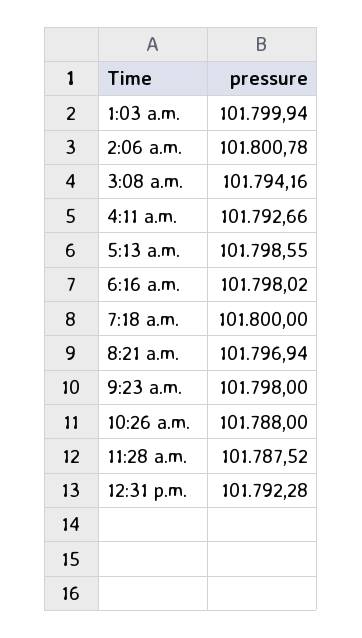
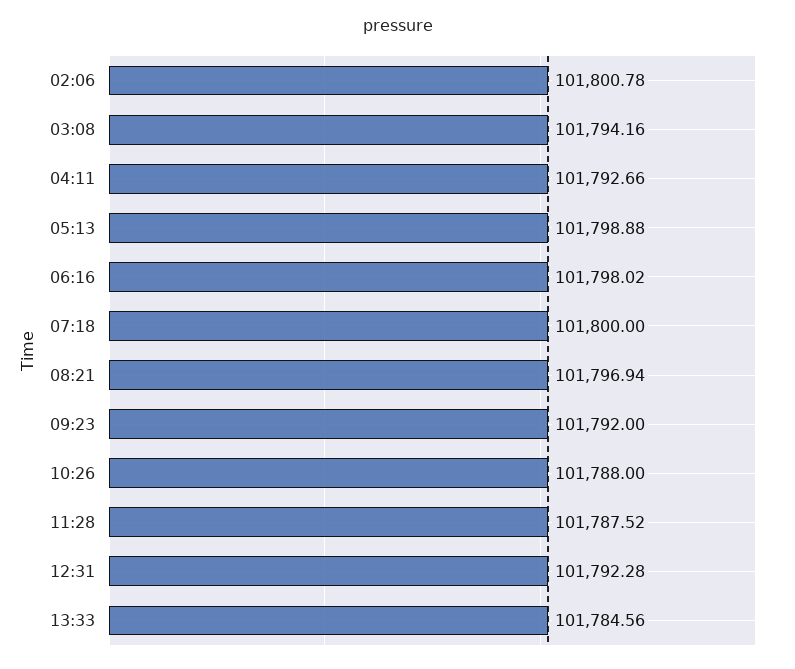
1:03 a.m.: 101799.94 -> none
5:13 a.m.: 101798.55 -> 101798.88
9:23 a.m.: 101798 -> 101792
13:33: none -> 101784.56

